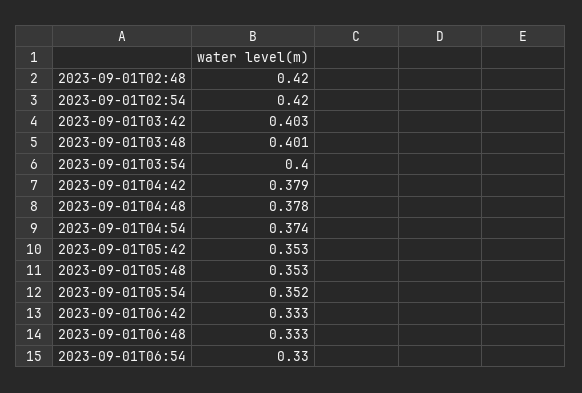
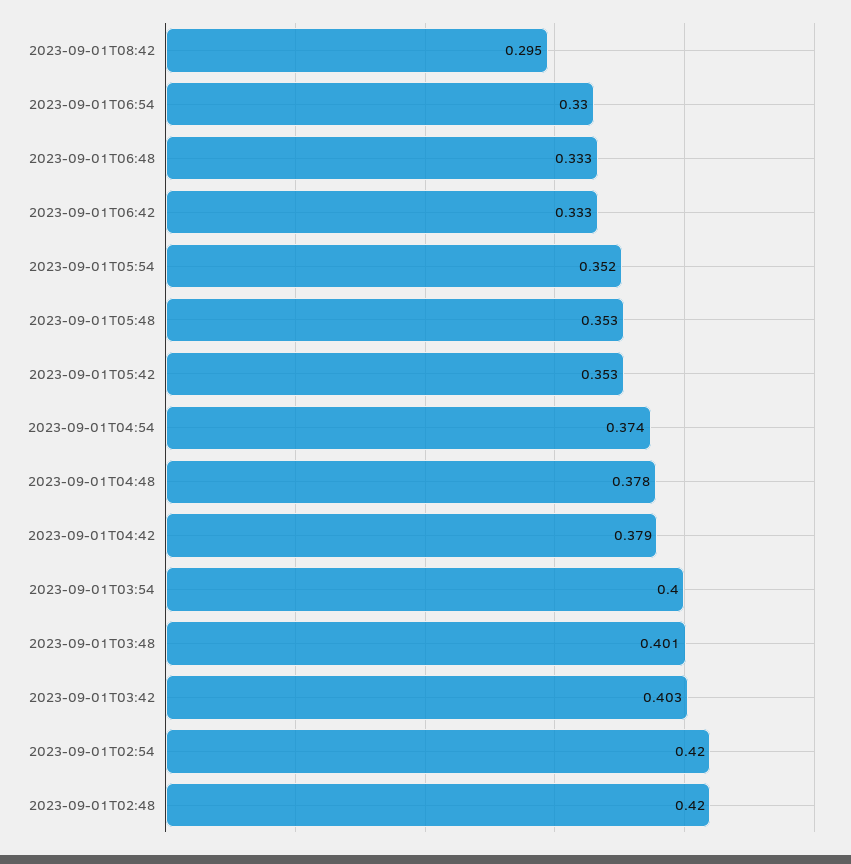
2023-09-01T08:42: none -> 0.295

